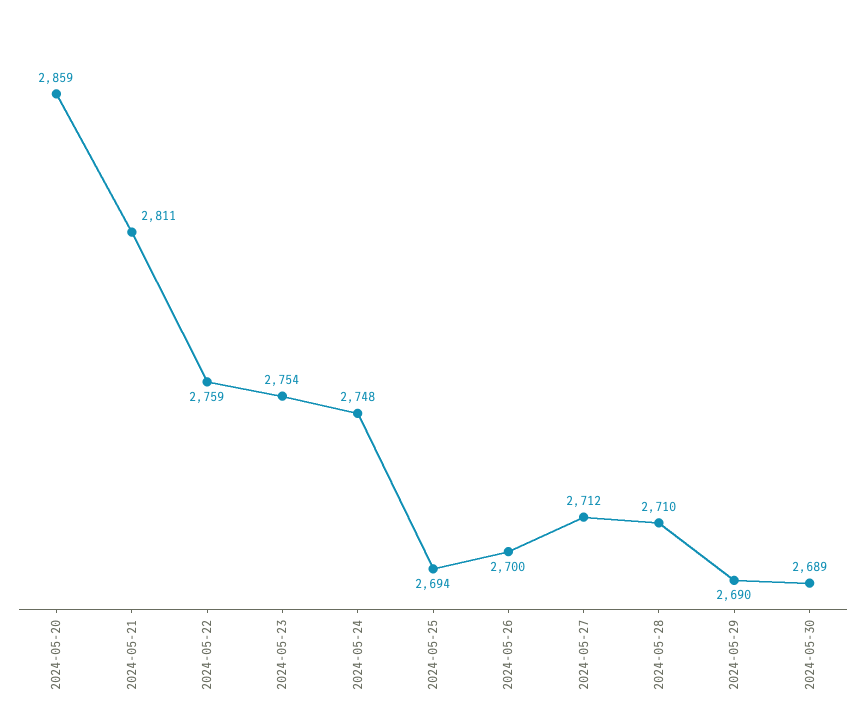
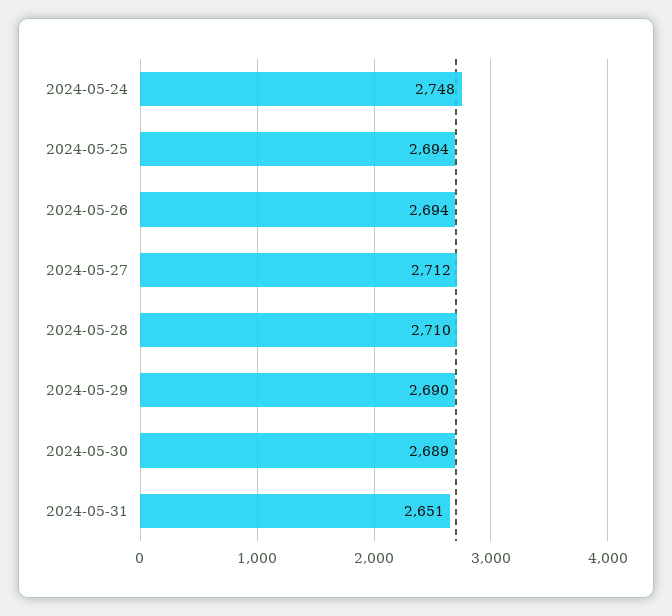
2024-05-20: 2859 -> none
2024-05-21: 2811 -> none
2024-05-22: 2759 -> none
2024-05-23: 2754 -> none
2024-05-26: 2700 -> 2694
2024-05-31: none -> 2651

